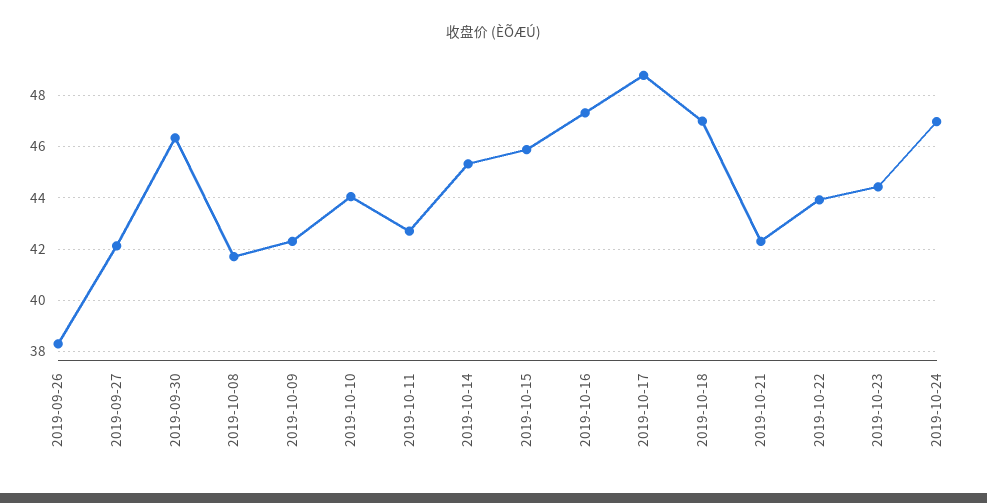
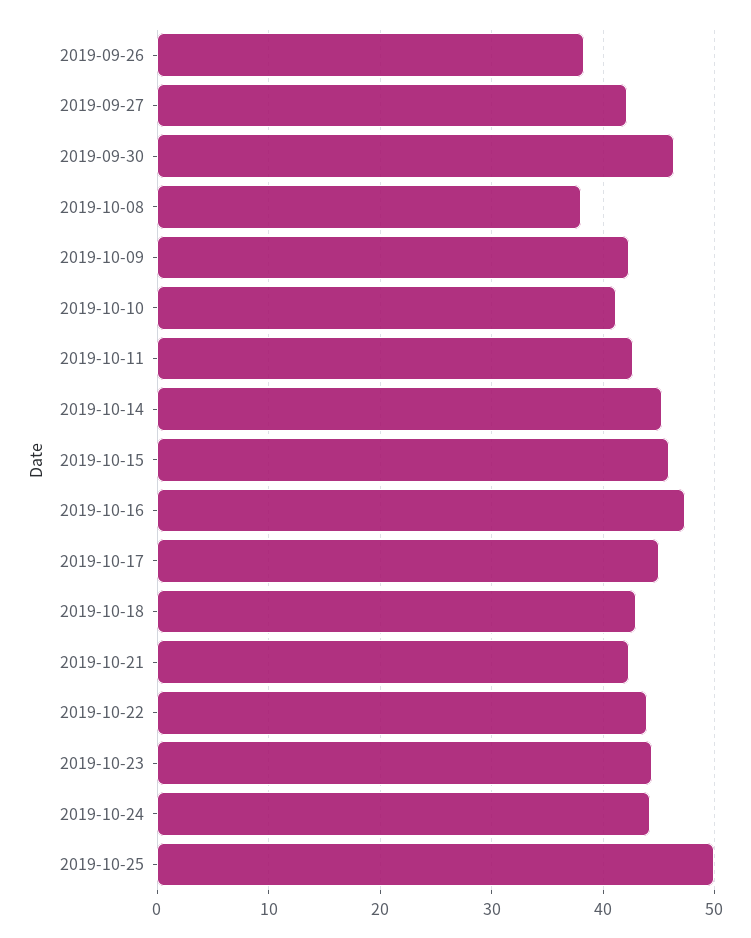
2019-10-08: 41.75 -> 38
2019-10-10: 44 -> 41
2019-10-17: 48.75 -> 45
2019-10-18: 47 -> 43
2019-10-24: 47 -> 44
2019-10-25: none -> 50

